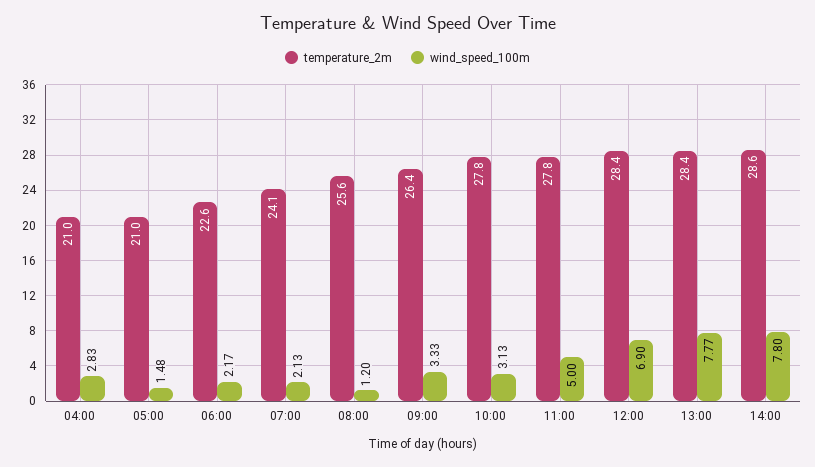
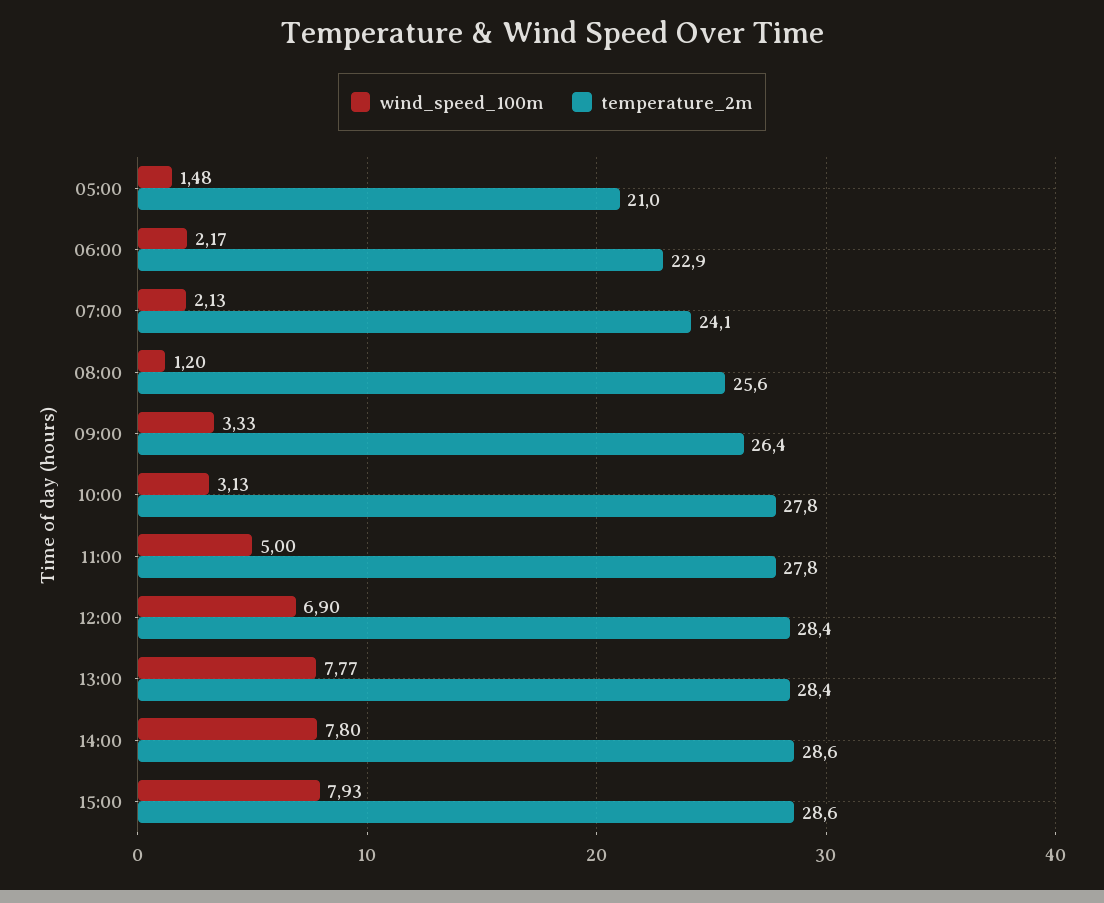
temperature_2m, 04:00: 21 -> none
wind_speed_100m, 04:00: 2.83 -> none
temperature_2m, 06:00: 22.6 -> 22.9
wind_speed_100m, 15:00: none -> 7.93
temperature_2m, 15:00: none -> 28.6

